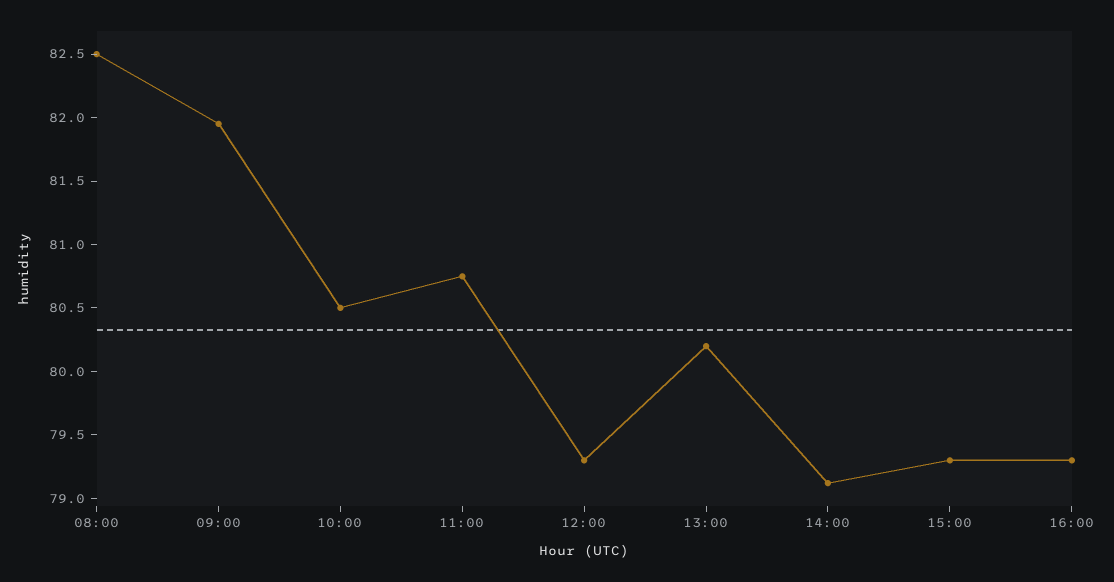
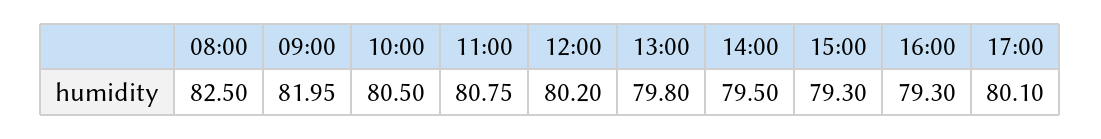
12:00: 79.3 -> 80.2
13:00: 80.2 -> 79.8
14:00: 79.1 -> 79.5
17:00: none -> 80.1

